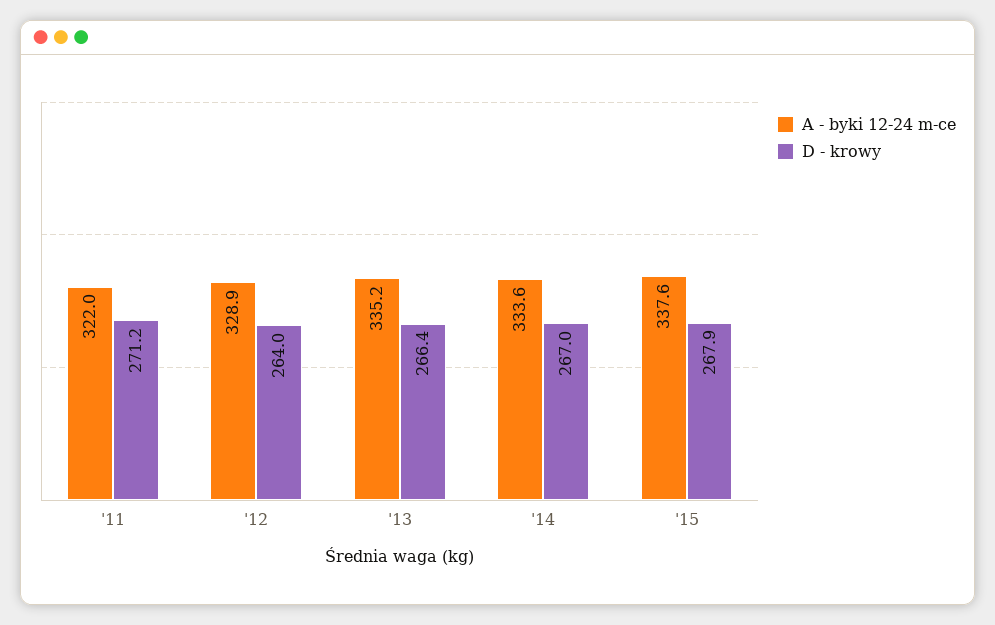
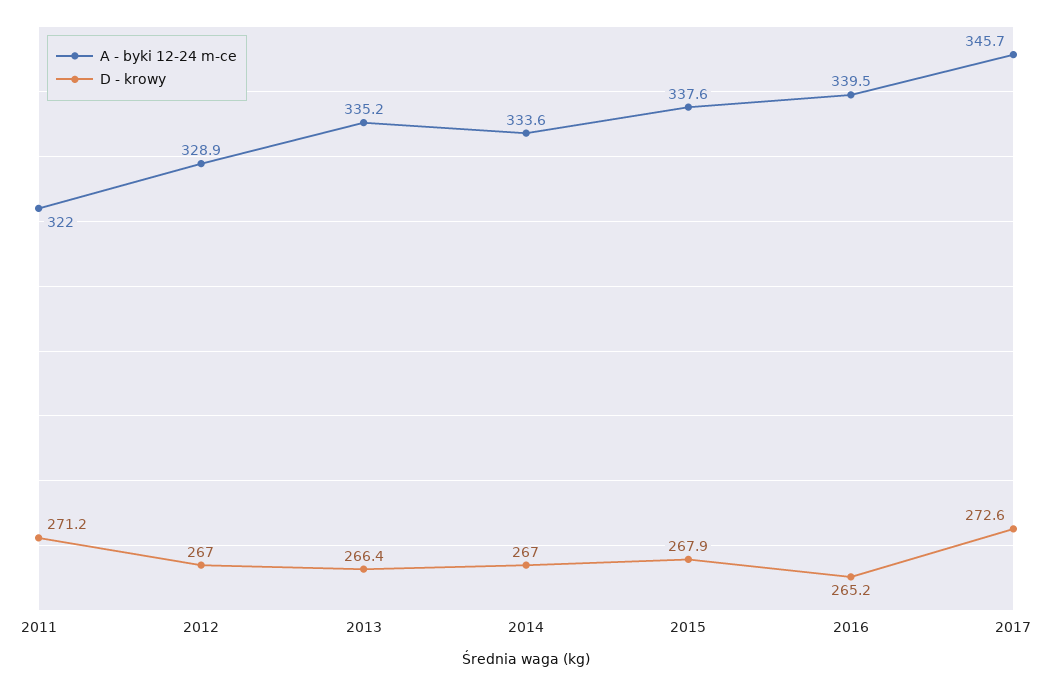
D - krowy, '12: 264 -> 267
A - byki 12-24 m-ce, 2016: none -> 339.5
D - krowy, 2016: none -> 265.2
A - byki 12-24 m-ce, 2017: none -> 345.7
D - krowy, 2017: none -> 272.6

